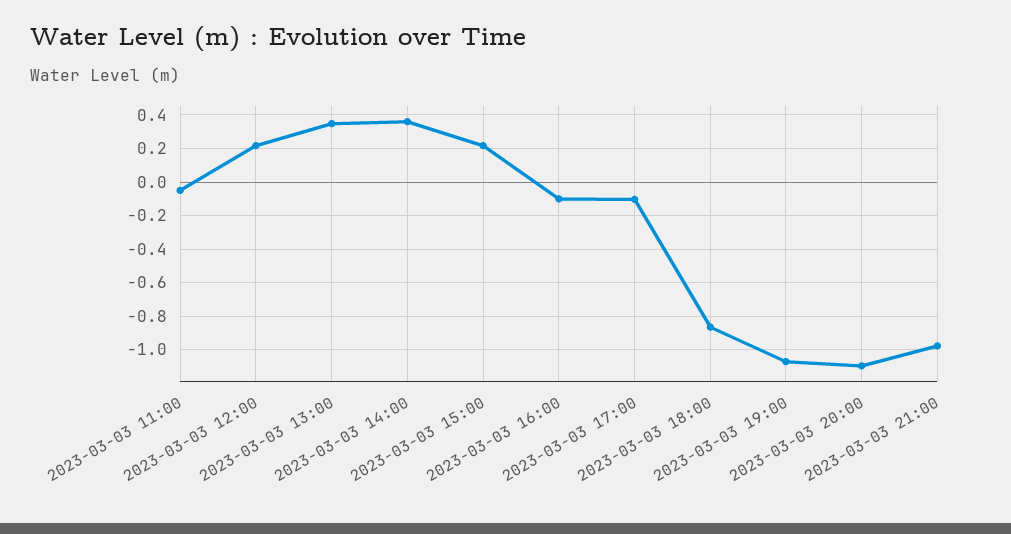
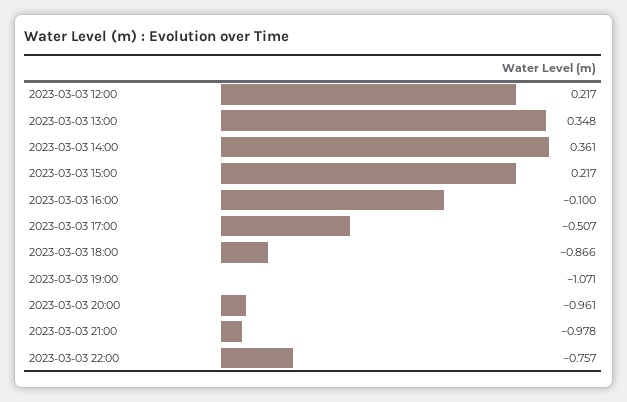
2023-03-03 11:00: -0.05 -> none
2023-03-03 17:00: -0.1 -> -0.507
2023-03-03 20:00: -1.1 -> -0.961
2023-03-03 22:00: none -> -0.757

